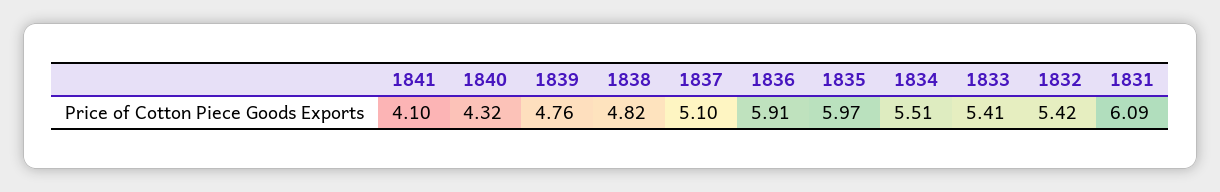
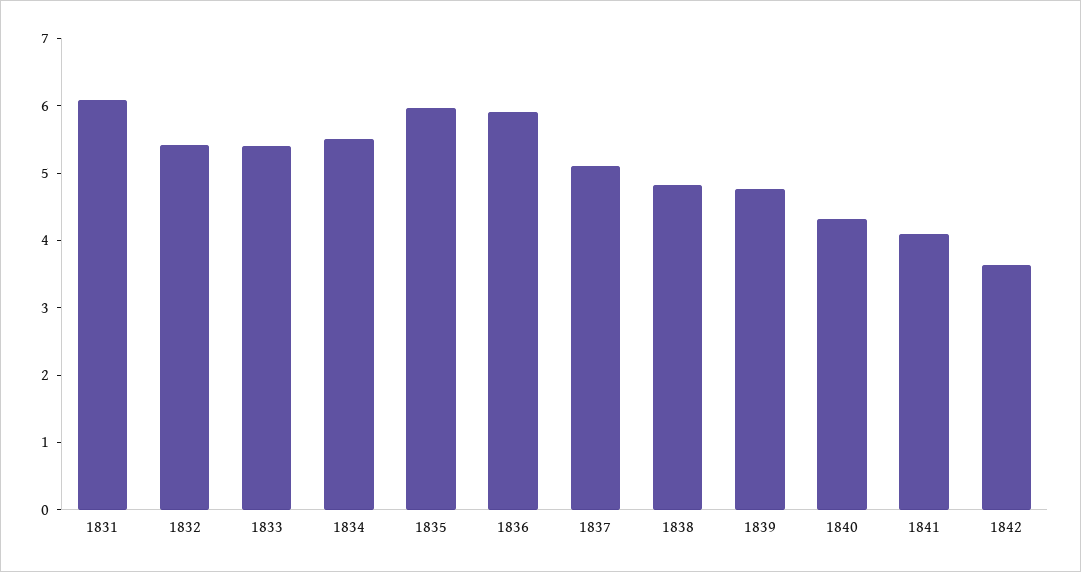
1842: none -> 3.6

